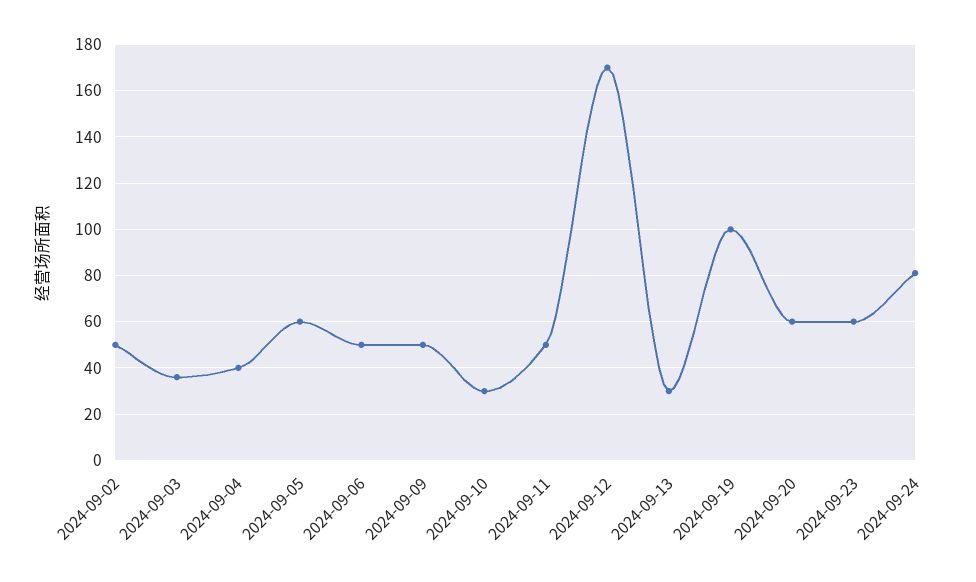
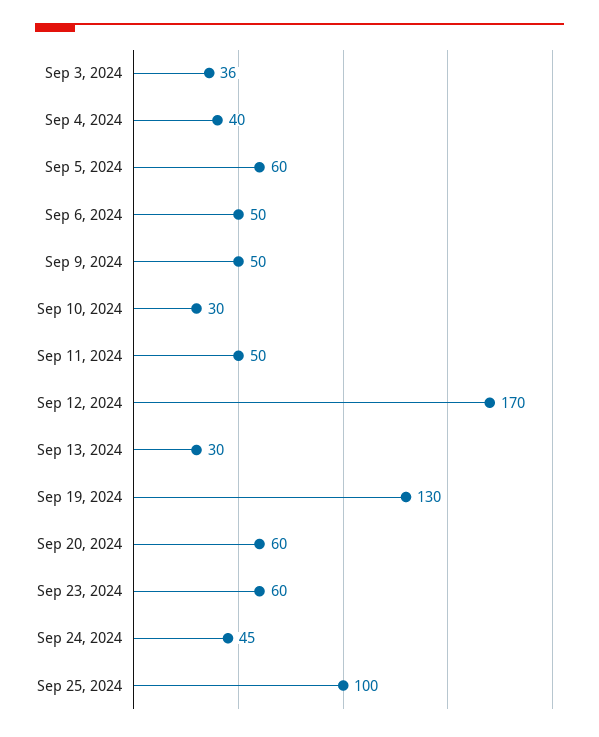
2024-09-02: 50 -> none
2024-09-19: 100 -> 130
2024-09-24: 80 -> 45
Sep 25, 2024: none -> 100

